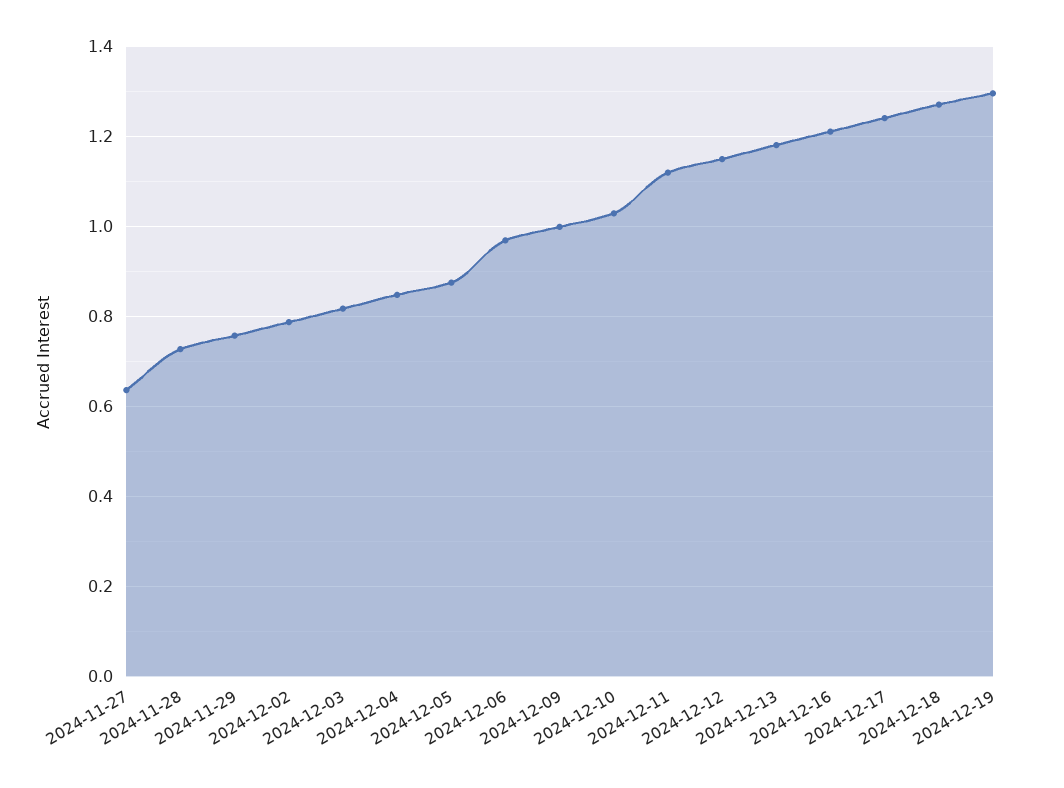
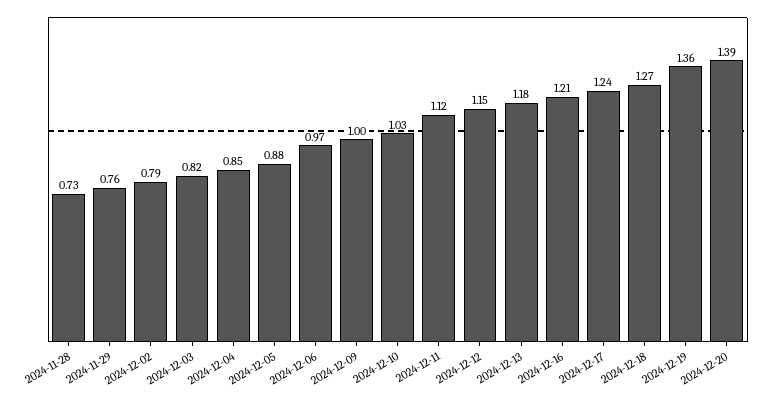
2024-11-27: 0.64 -> none
2024-12-19: 1.3 -> 1.36
2024-12-20: none -> 1.39

